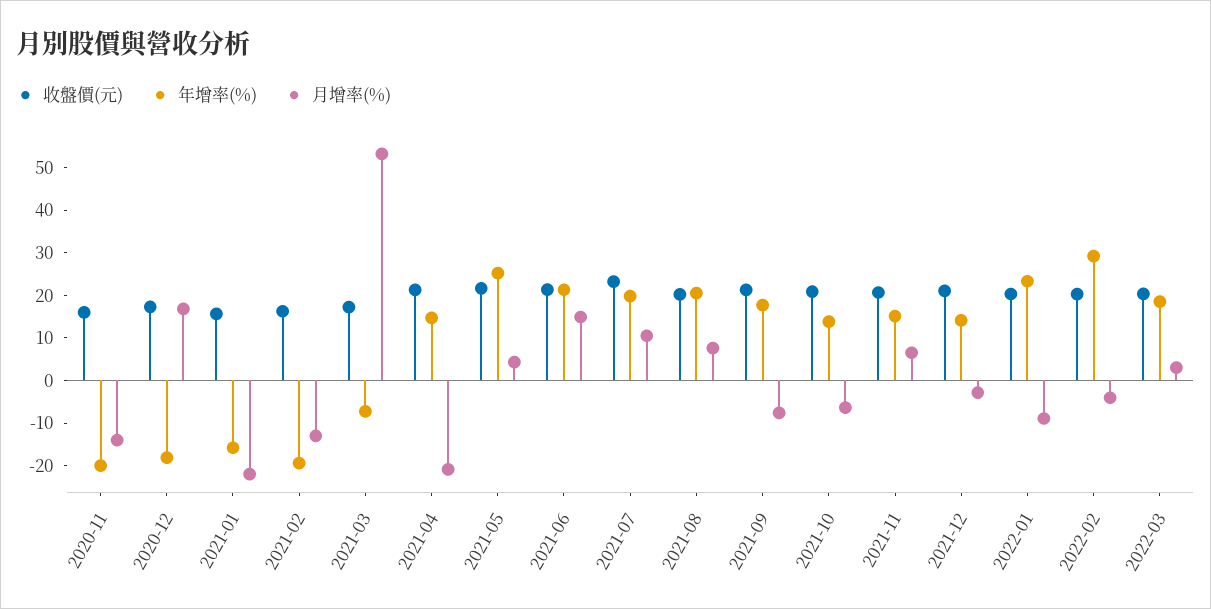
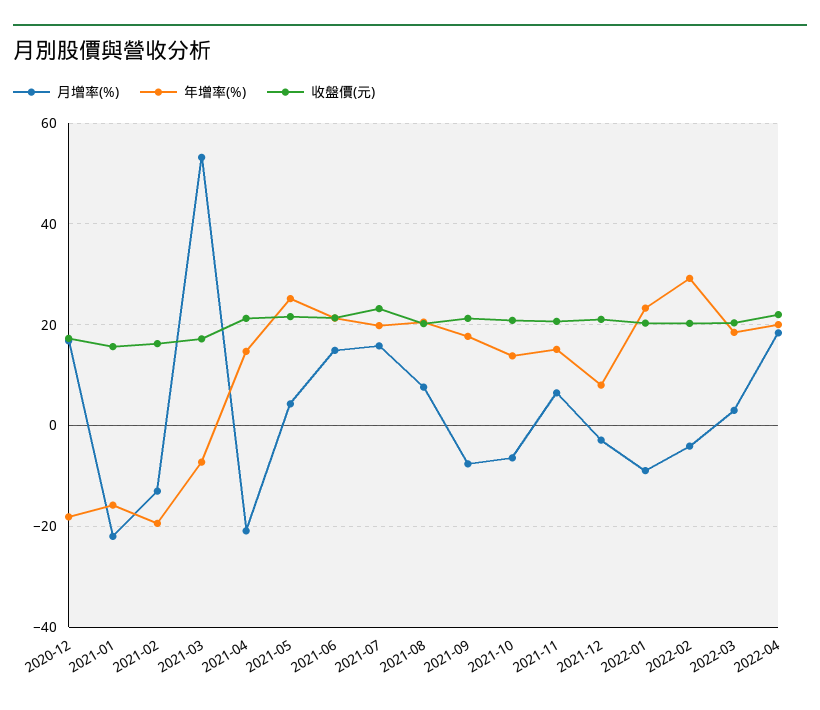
收盤價(元), 2020-11: 16 -> none
年增率(%), 2020-11: -20 -> none
月增率(%), 2020-11: -14 -> none
月增率(%), 2021-07: 10 -> 16
年增率(%), 2021-12: 14 -> 8
月增率(%), 2022-04: none -> 18
年增率(%), 2022-04: none -> 20
收盤價(元), 2022-04: none -> 22

